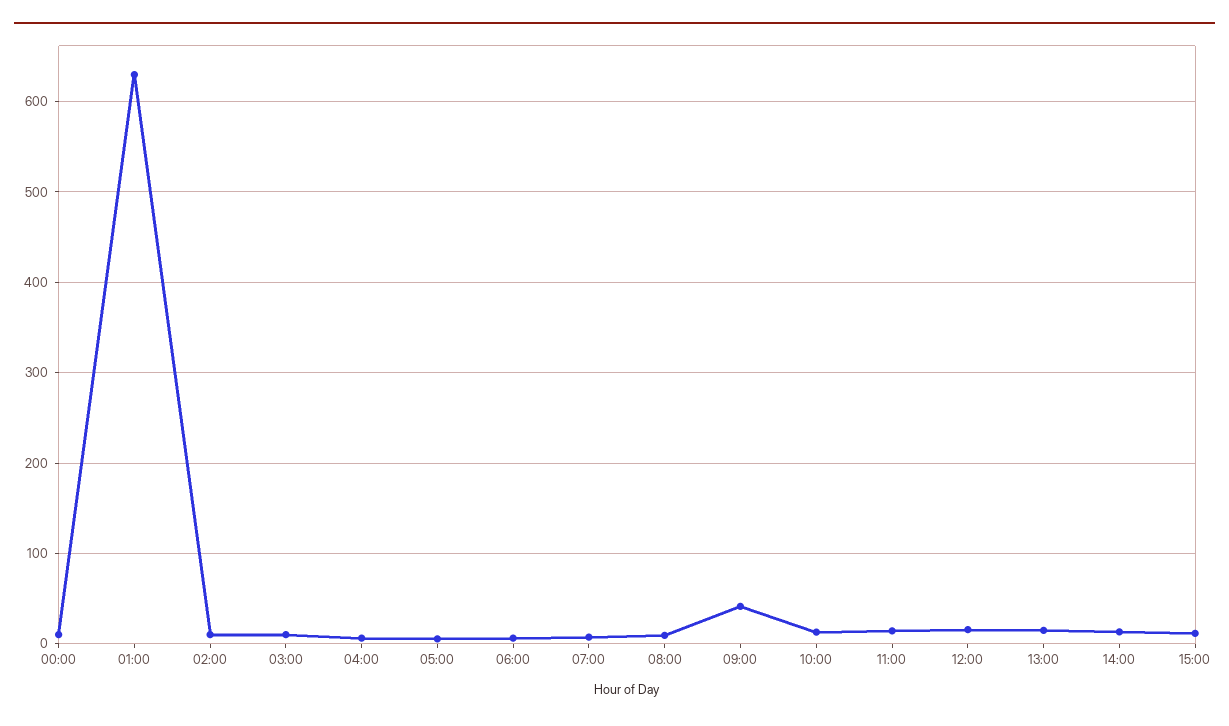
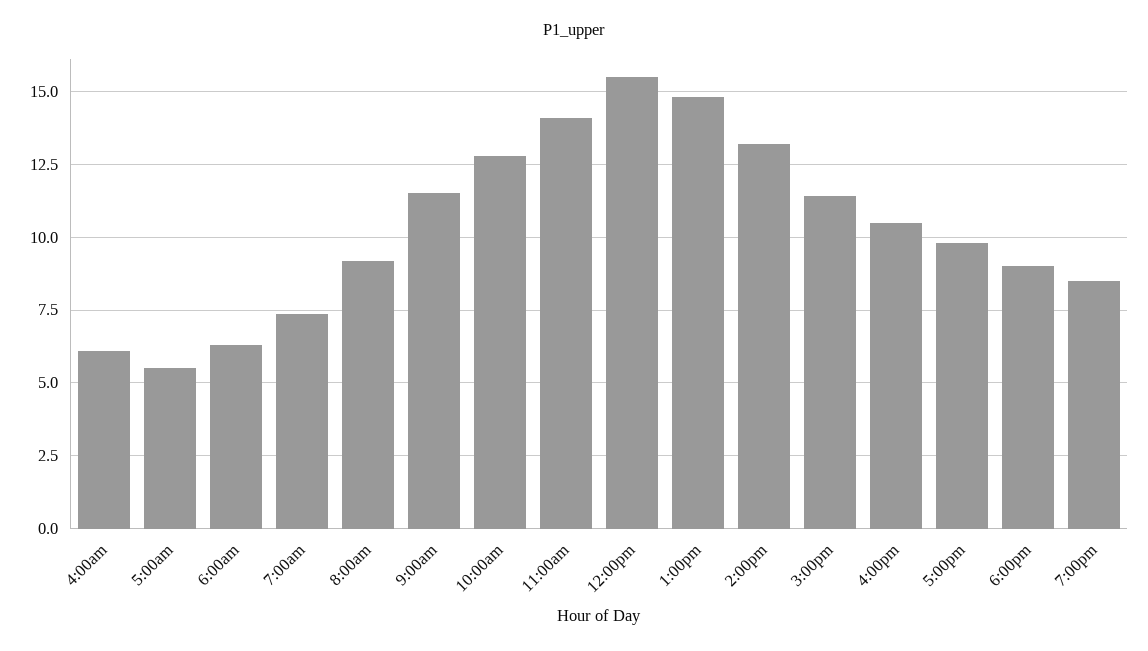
00:00: 10 -> none
01:00: 630 -> none
02:00: 10 -> none
03:00: 10 -> none
09:00: 40 -> 11.5
4:00pm: none -> 10.5
5:00pm: none -> 9.75
6:00pm: none -> 9
7:00pm: none -> 8.5

